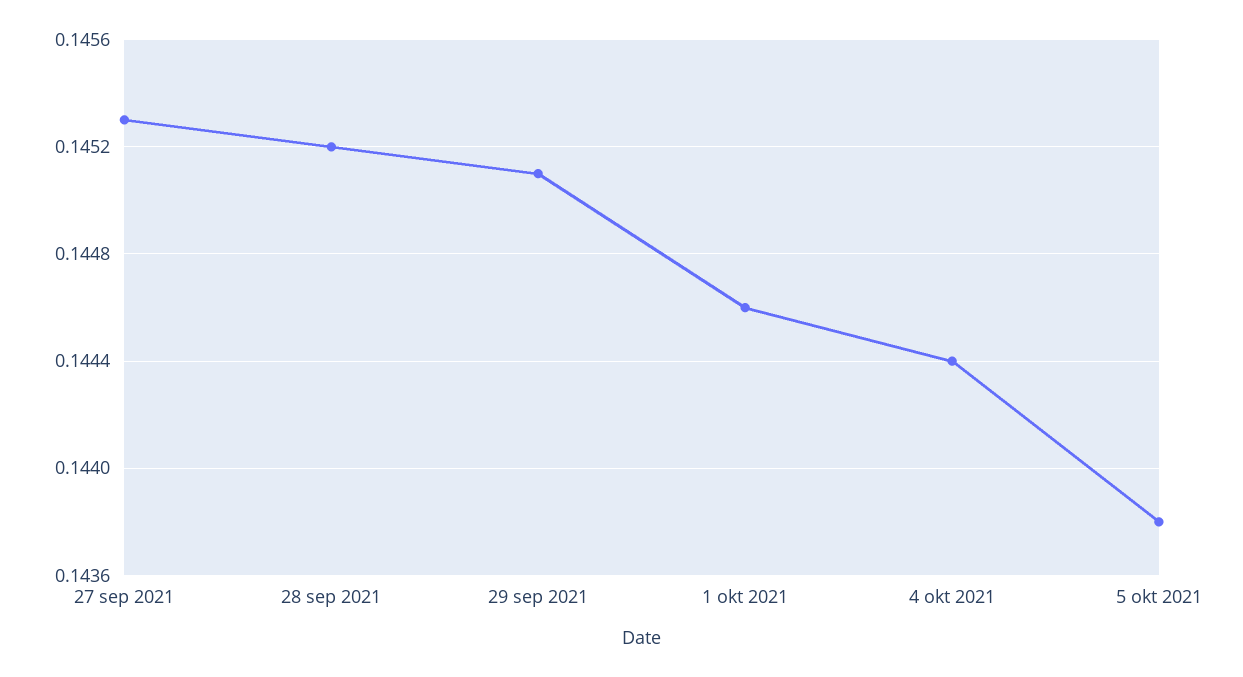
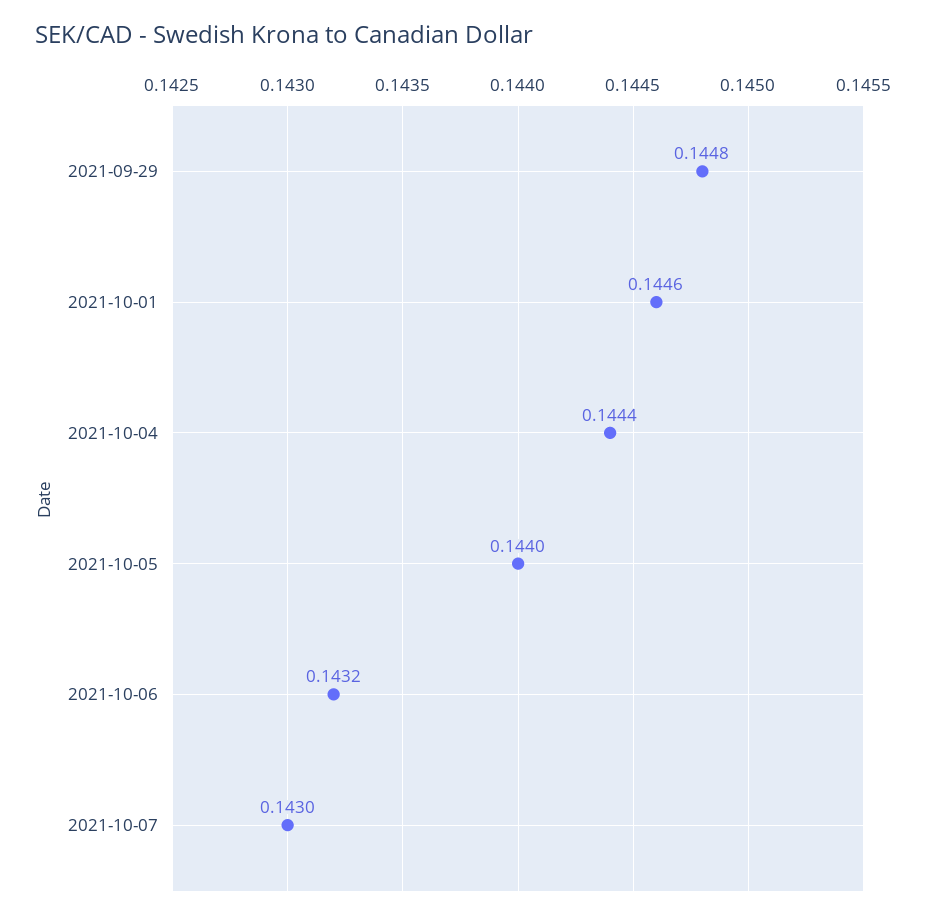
27 sep 2021: 0.1453 -> none
28 sep 2021: 0.1452 -> none
29 sep 2021: 0.1451 -> 0.1448
5 okt 2021: 0.1438 -> 0.144
2021-10-06: none -> 0.1432
2021-10-07: none -> 0.143

